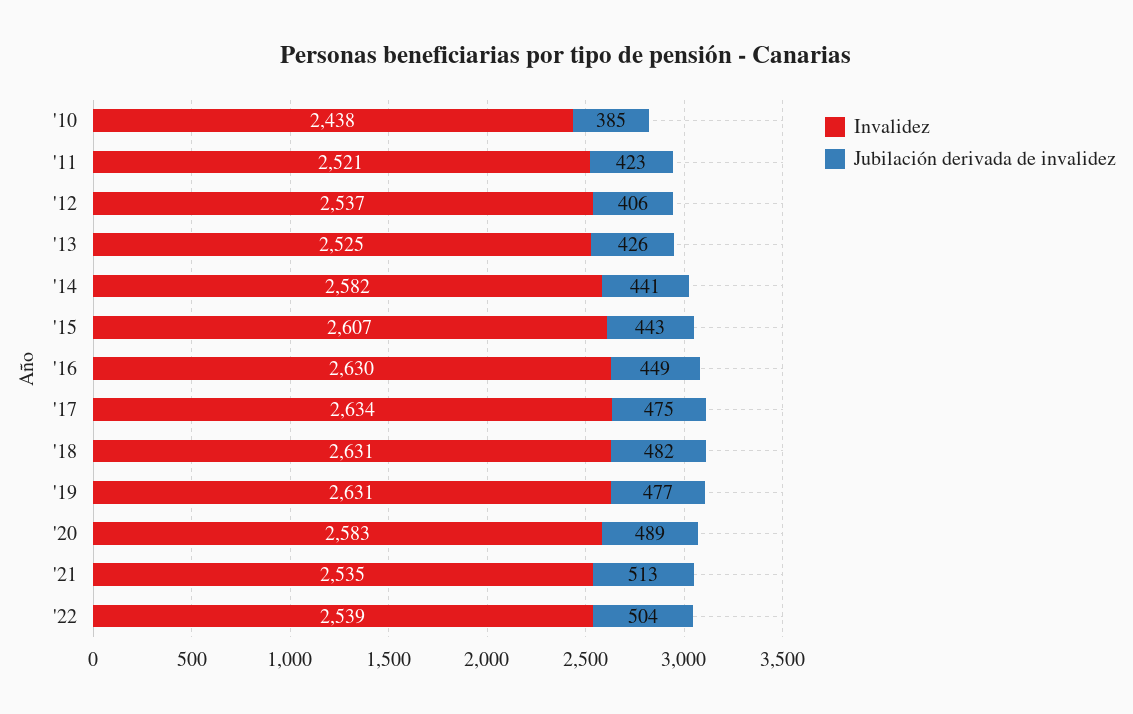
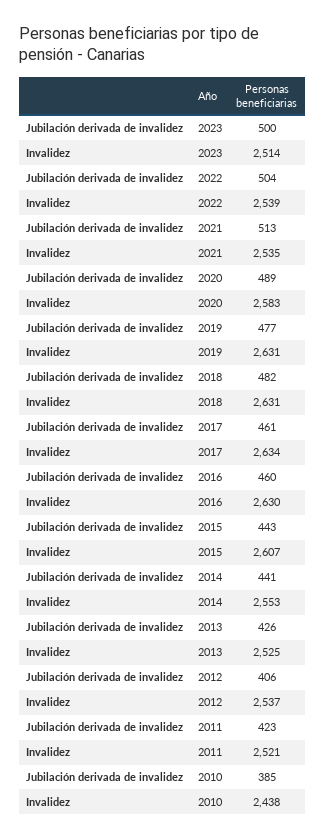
Invalidez, '14: 2582 -> 2553
Jubilación derivada de invalidez, '16: 449 -> 460
Jubilación derivada de invalidez, '17: 475 -> 461
Jubilación derivada de invalidez, 2023: none -> 500
Invalidez, 2023: none -> 2514

